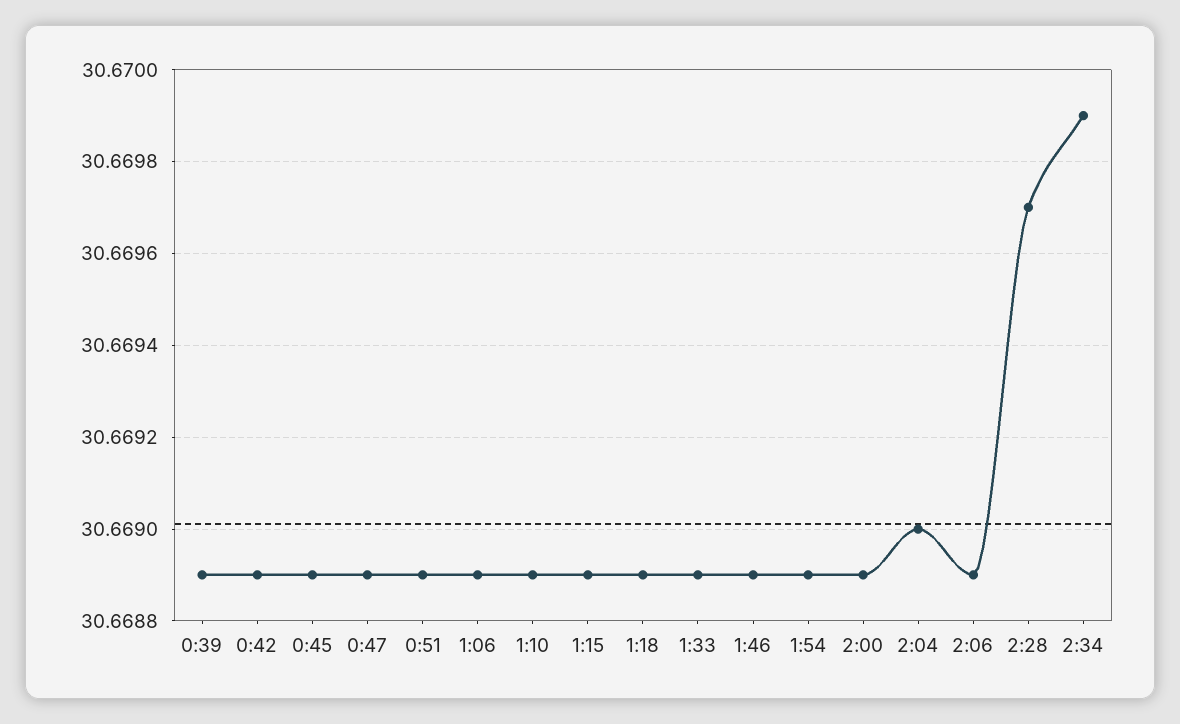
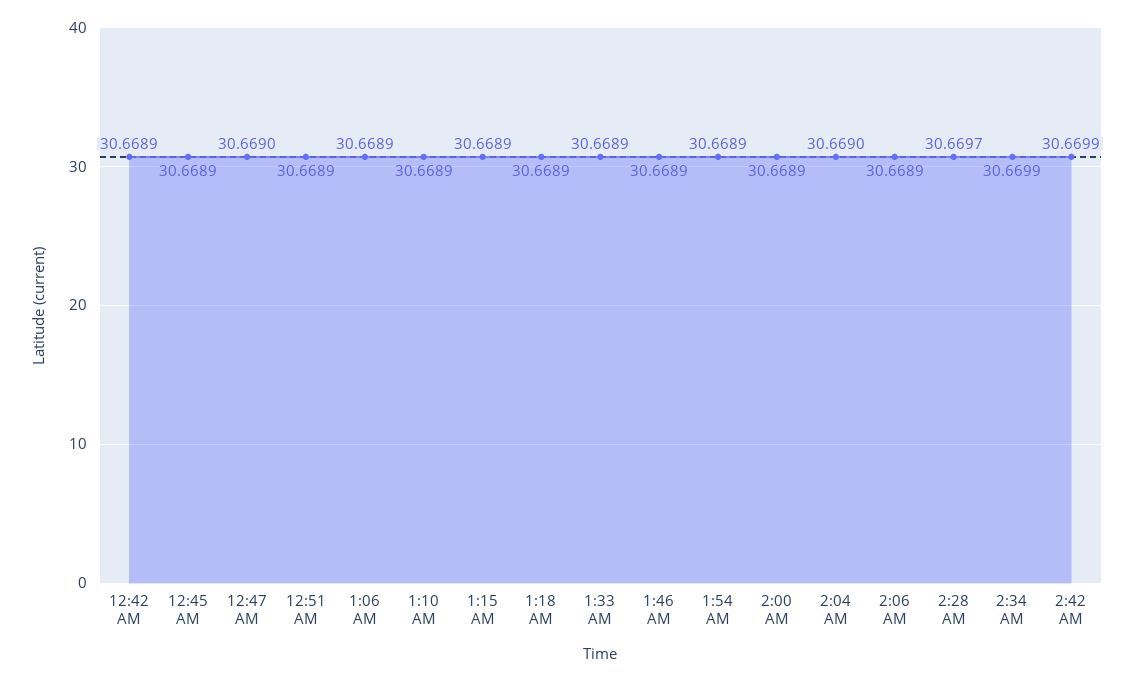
0:39: 30.6689 -> none
0:47: 30.6689 -> 30.669
2:42 AM: none -> 30.6699

